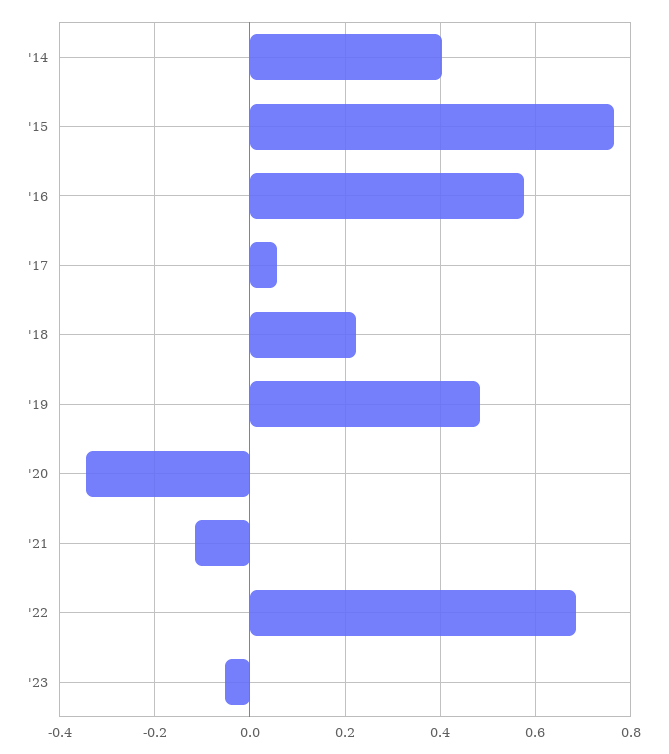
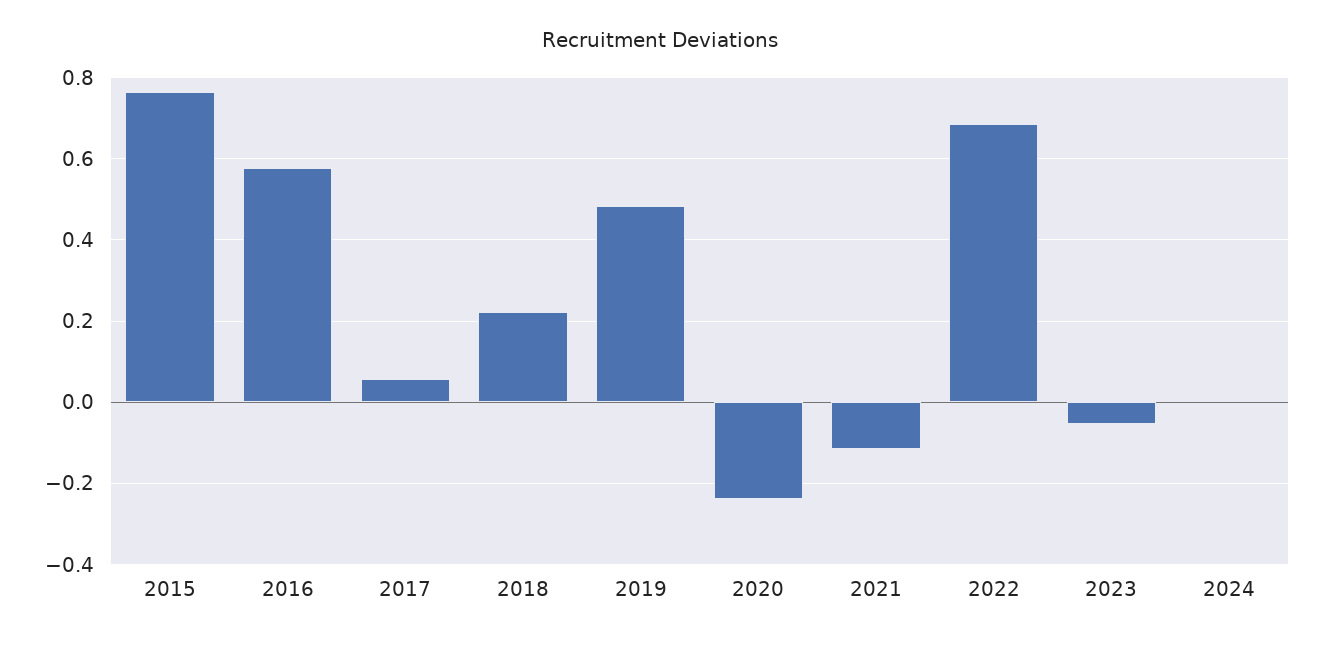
'14: 0.4 -> none
'20: -0.34 -> -0.24
2024: none -> 0

